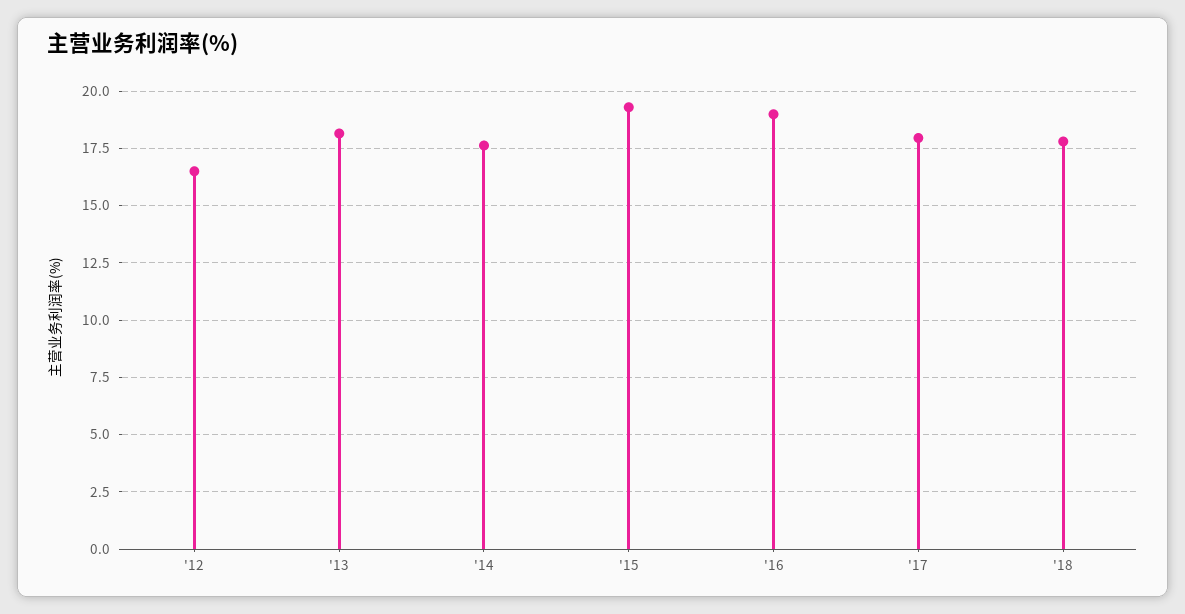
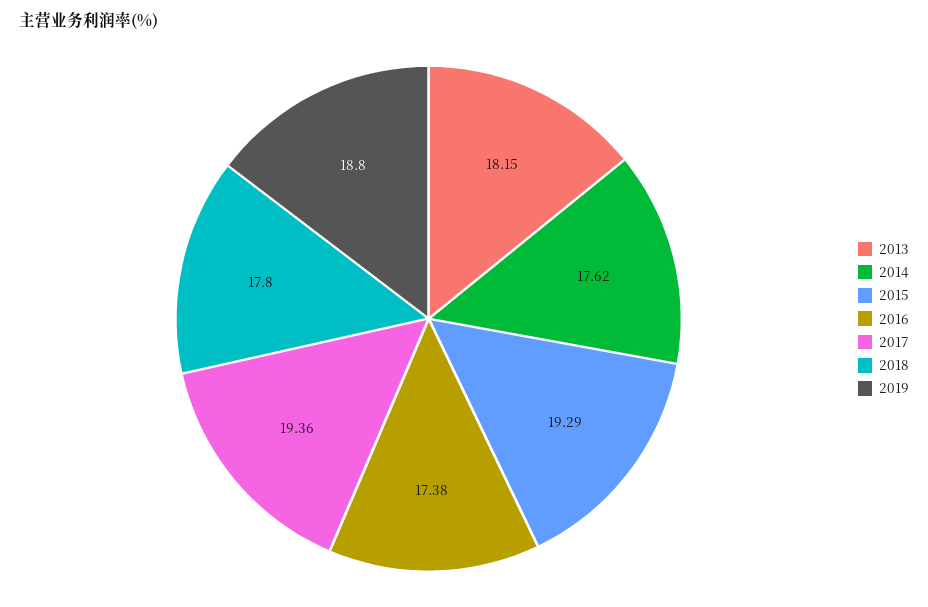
'12: 16.5 -> none
'16: 19 -> 17.38
'17: 18 -> 19.36
2019: none -> 18.8

